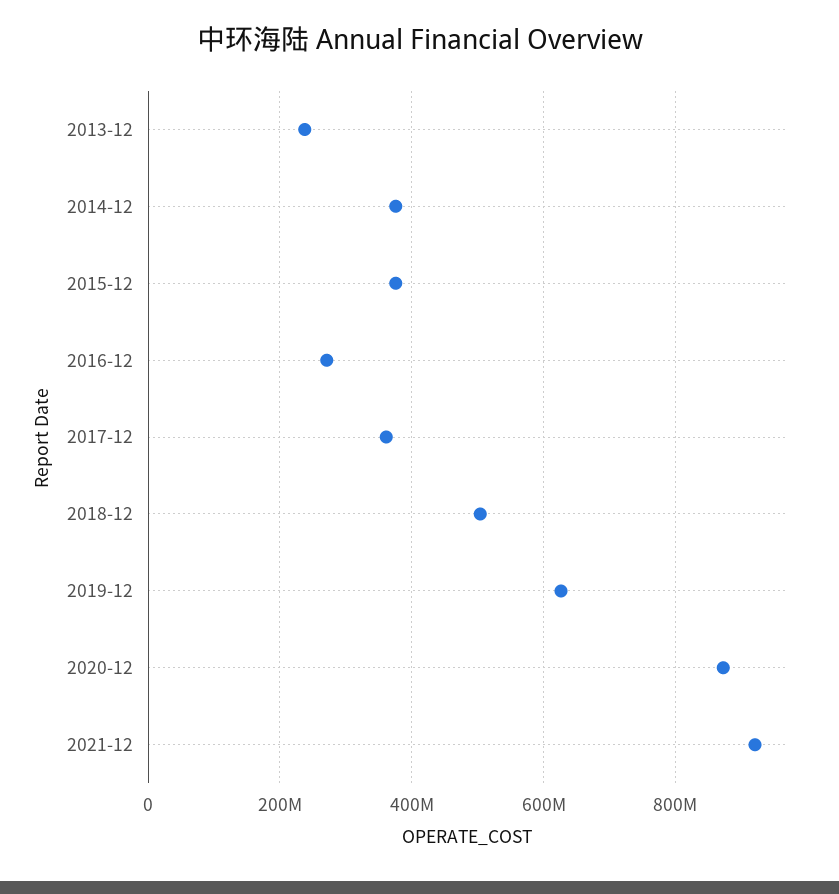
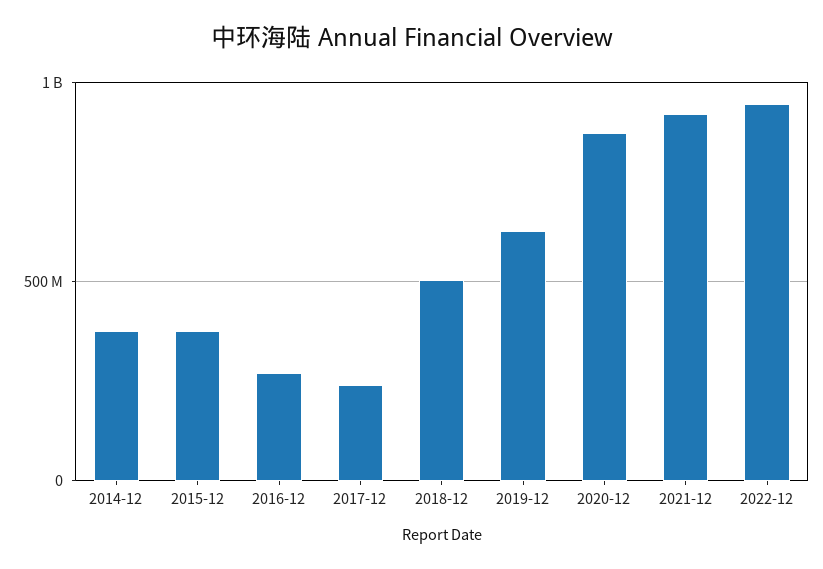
2013-12: 240000000 -> none
2017-12: 360000000 -> 250000000
2022-12: none -> 950000000

